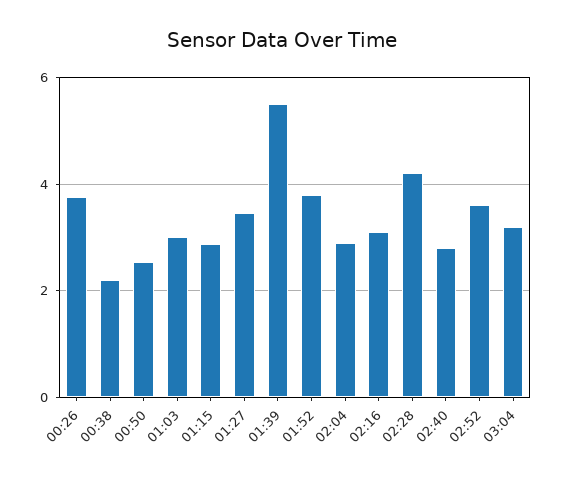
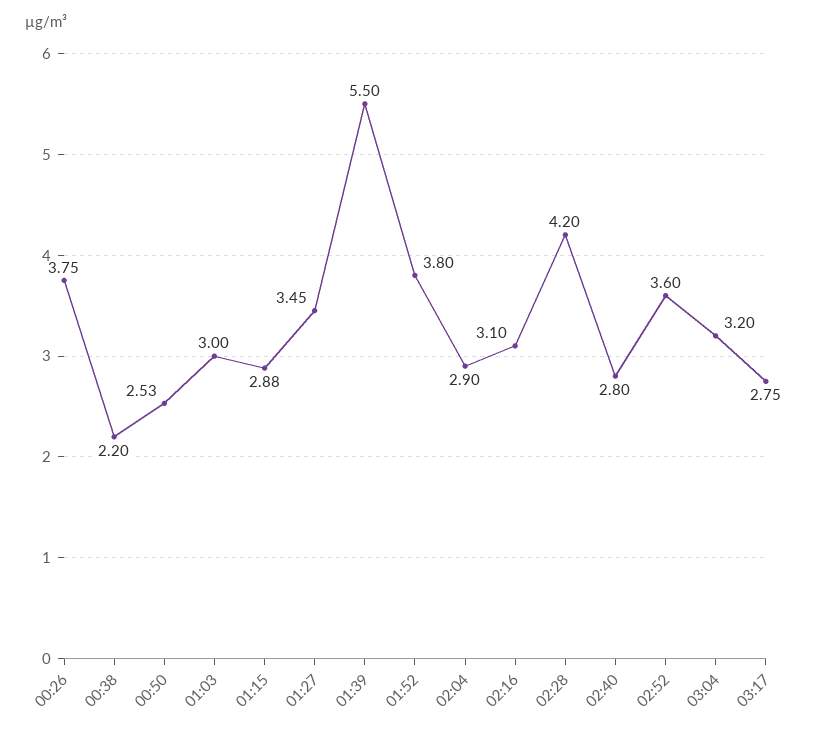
03:17: none -> 2.75

